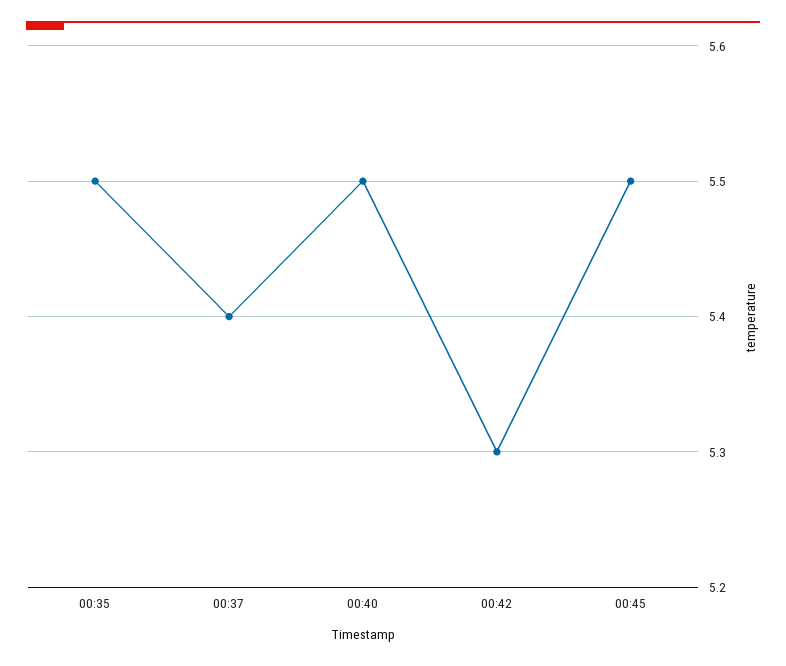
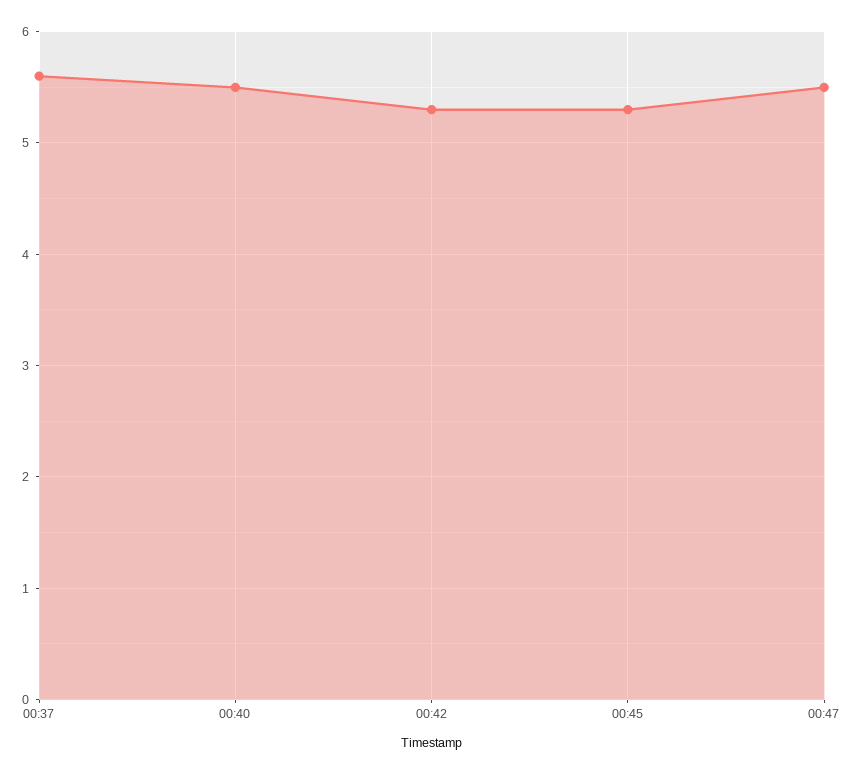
00:35: 5.5 -> none
00:37: 5.4 -> 5.6
00:45: 5.5 -> 5.3
00:47: none -> 5.5

